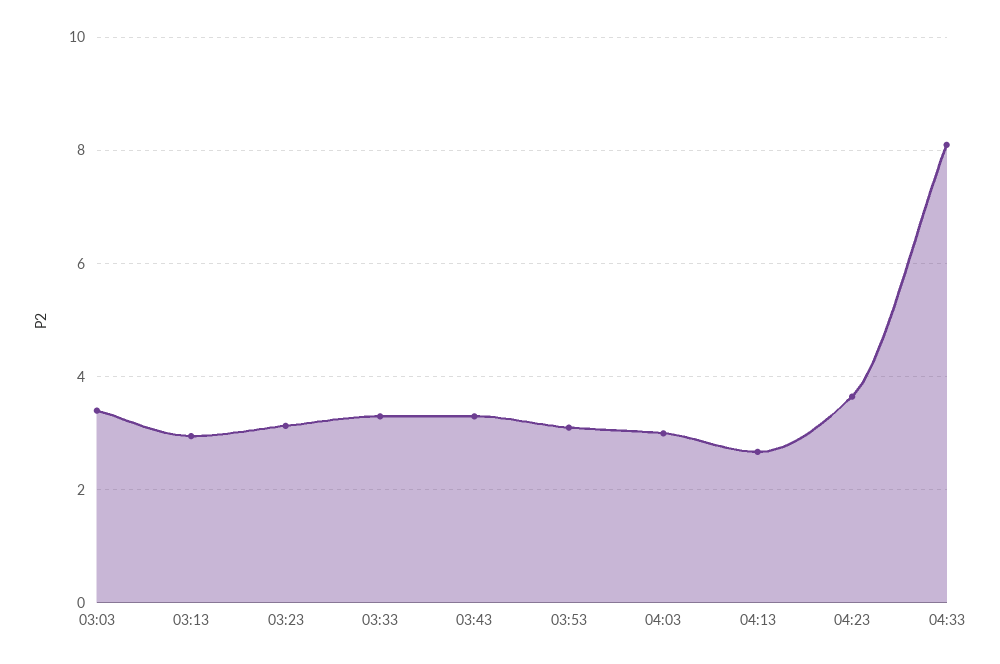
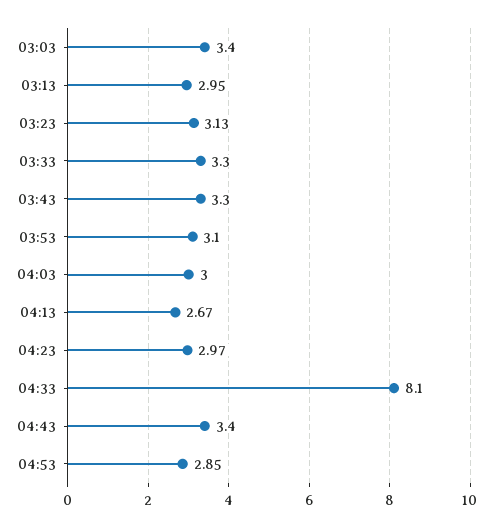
04:23: 3.6 -> 2.97
04:43: none -> 3.4
04:53: none -> 2.85

